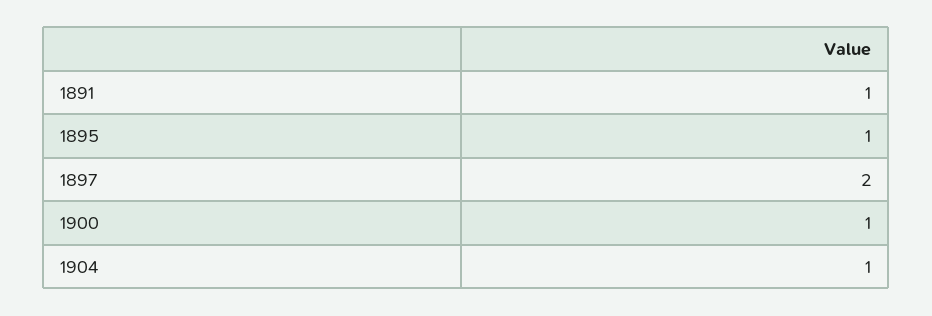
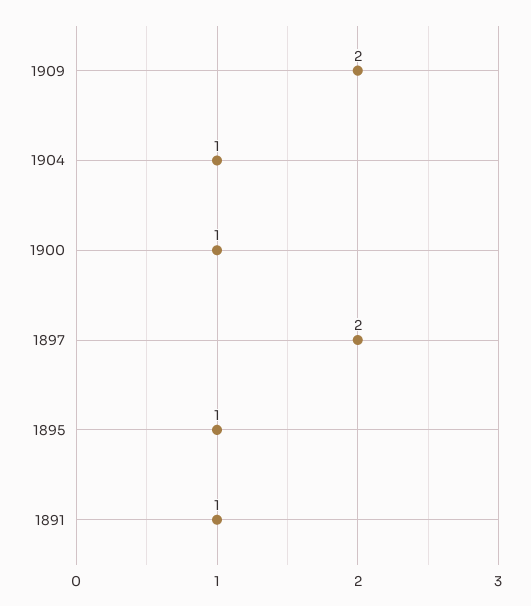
1909: none -> 2

